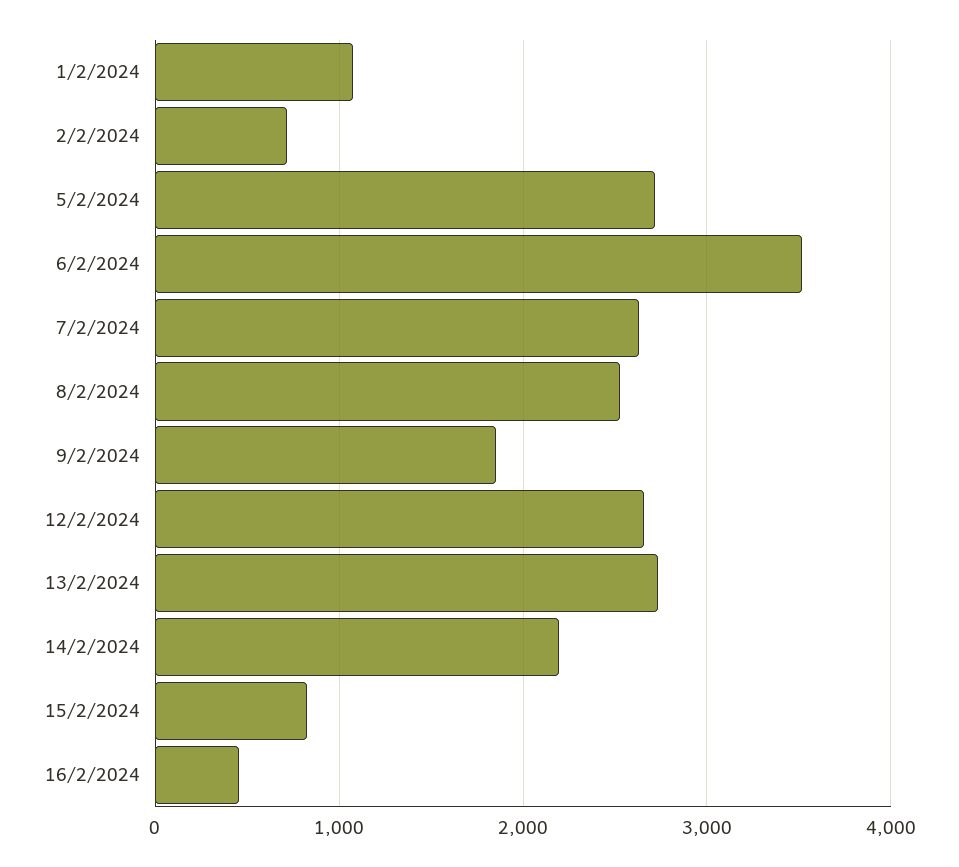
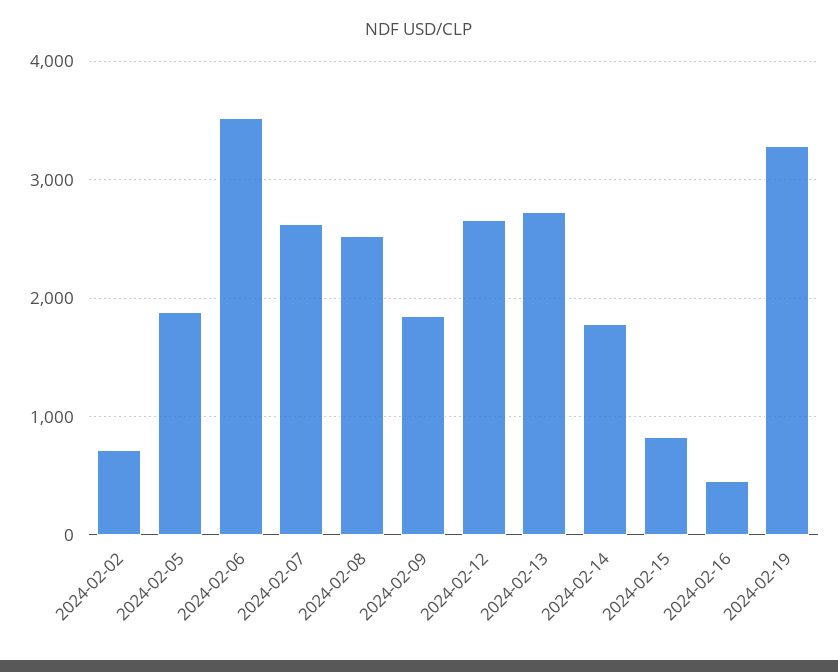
1/2/2024: 1100 -> none
5/2/2024: 2700 -> 1900
14/2/2024: 2200 -> 1800
2024-02-19: none -> 3300

